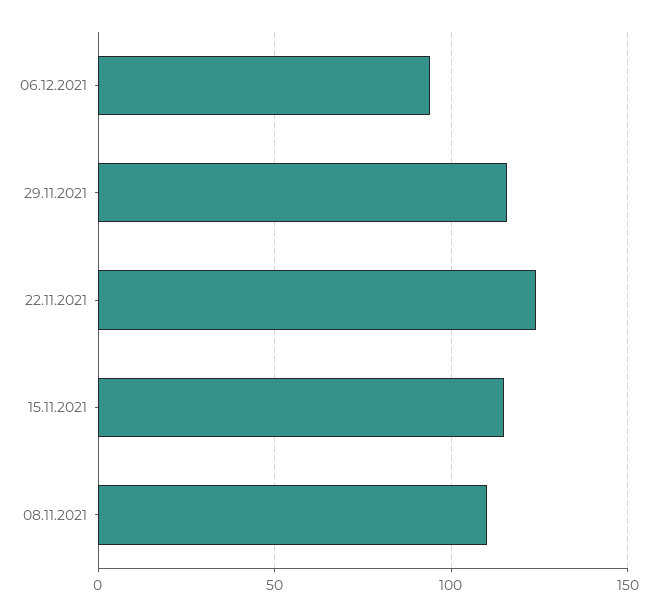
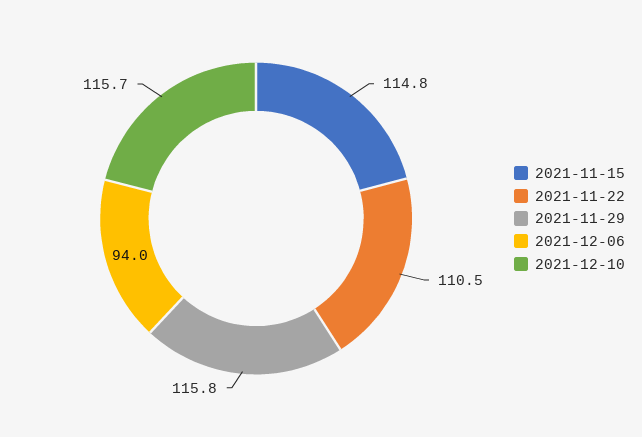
22.11.2021: 125 -> 110.5
08.11.2021: 110 -> none
2021-12-10: none -> 115.7

